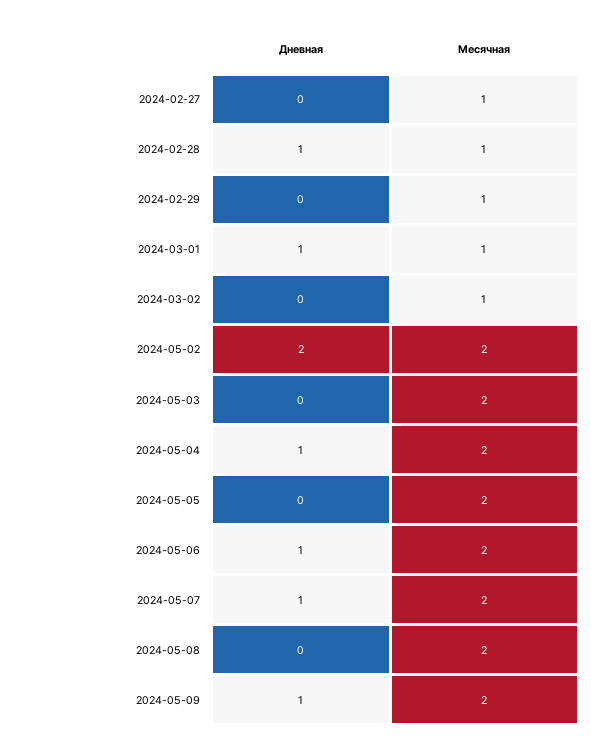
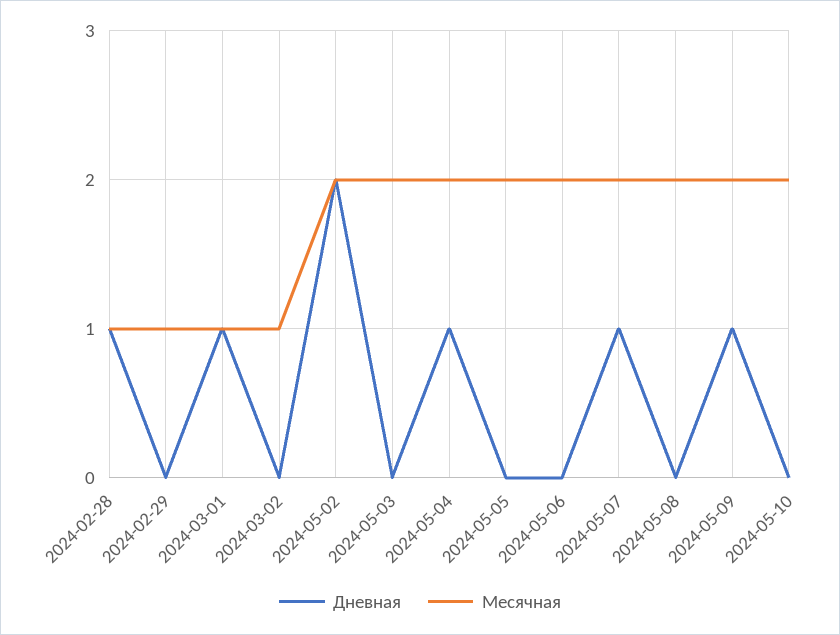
Дневная, 2024-02-27: 0 -> none
Месячная, 2024-02-27: 1 -> none
Дневная, 2024-05-06: 1 -> 0
Дневная, 2024-05-10: none -> 0
Месячная, 2024-05-10: none -> 2

